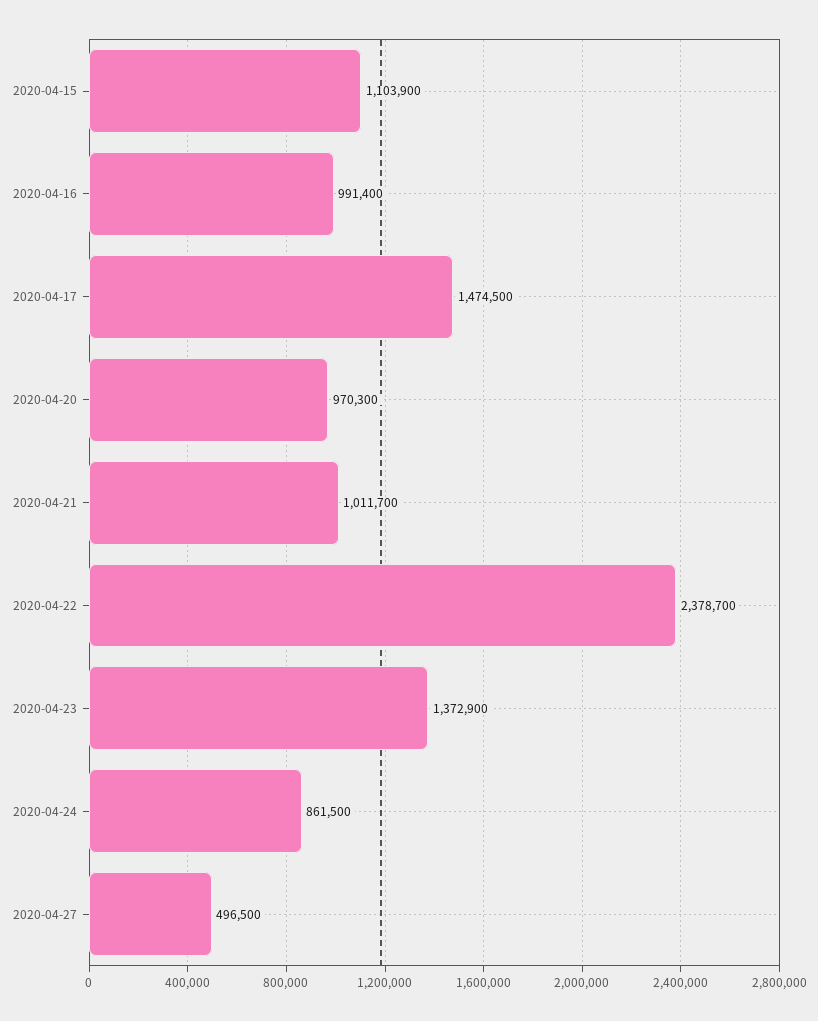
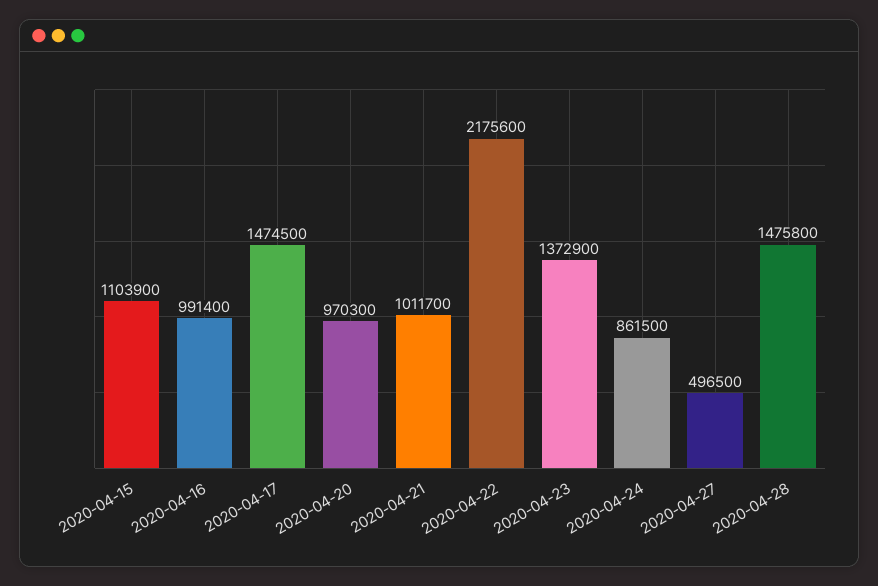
2020-04-22: 2378700 -> 2175600
2020-04-28: none -> 1475800

